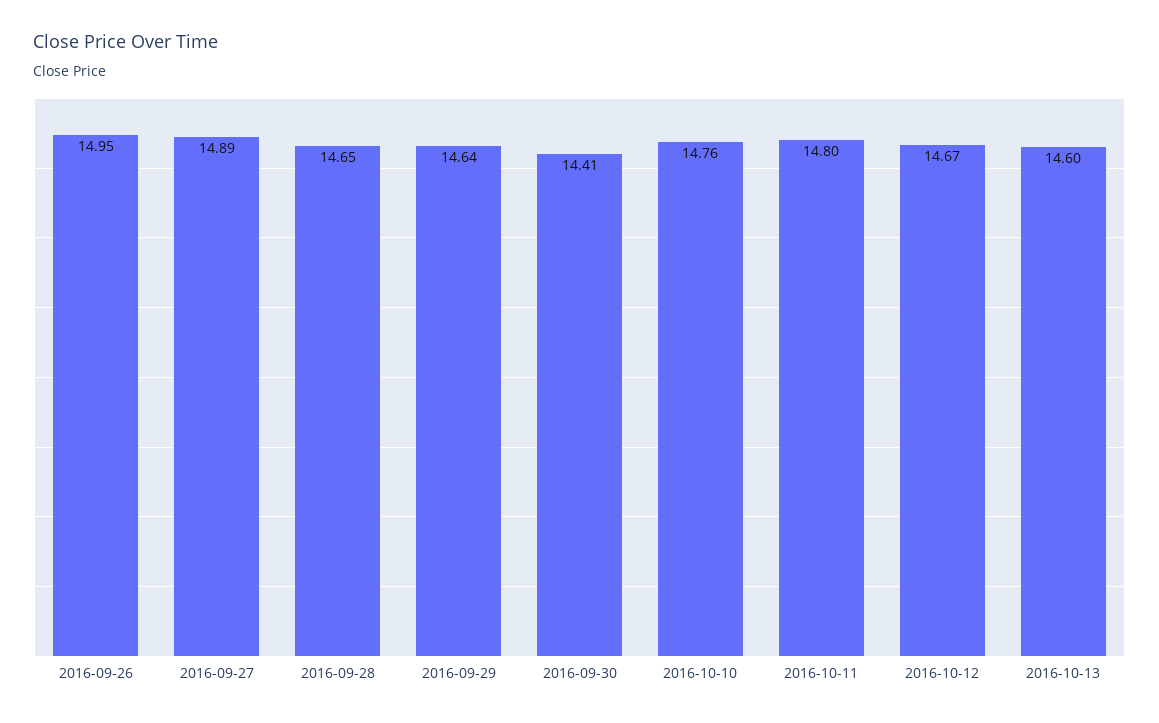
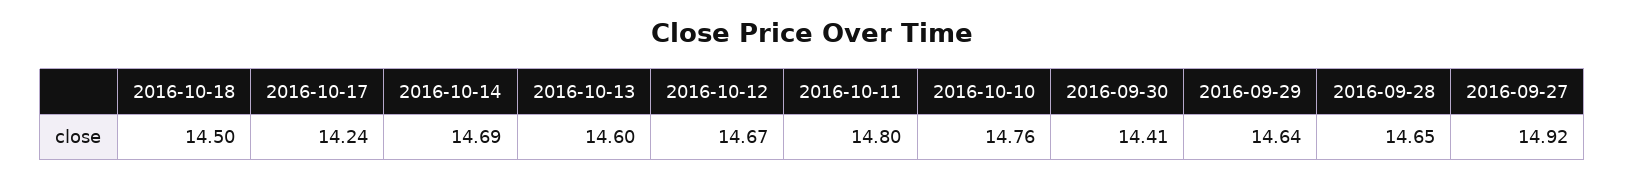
2016-09-26: 14.95 -> none
2016-09-27: 14.89 -> 14.92
2016-10-18: none -> 14.5
2016-10-17: none -> 14.24
2016-10-14: none -> 14.69

